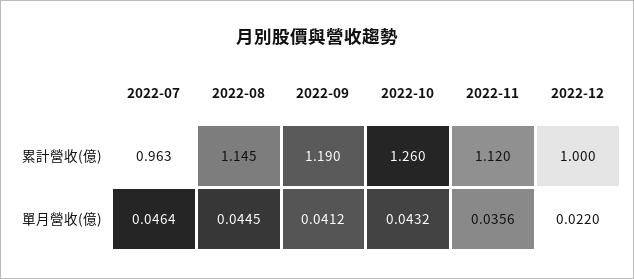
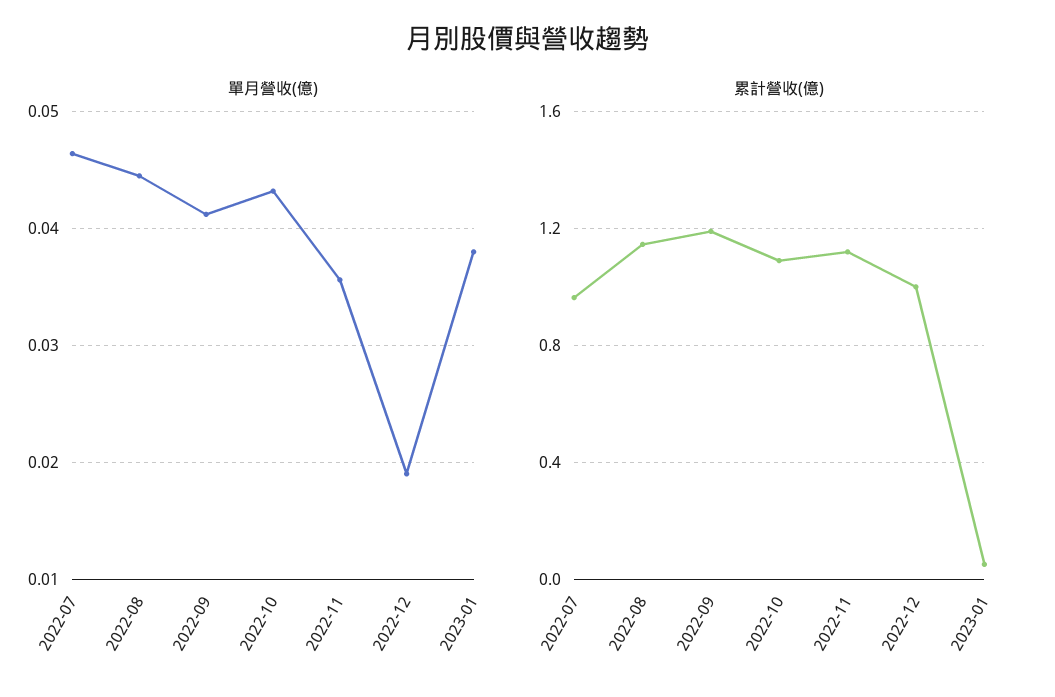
累計營收(億), 2022-10: 1.26 -> 1.1
單月營收(億), 2022-12: 0.022 -> 0.019
單月營收(億), 2023-01: none -> 0.038
累計營收(億), 2023-01: none -> 0.05

